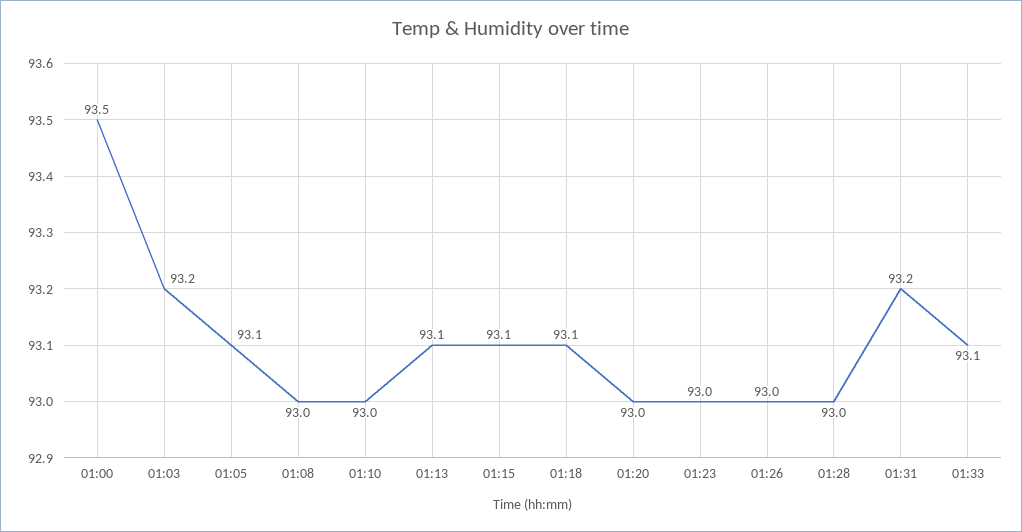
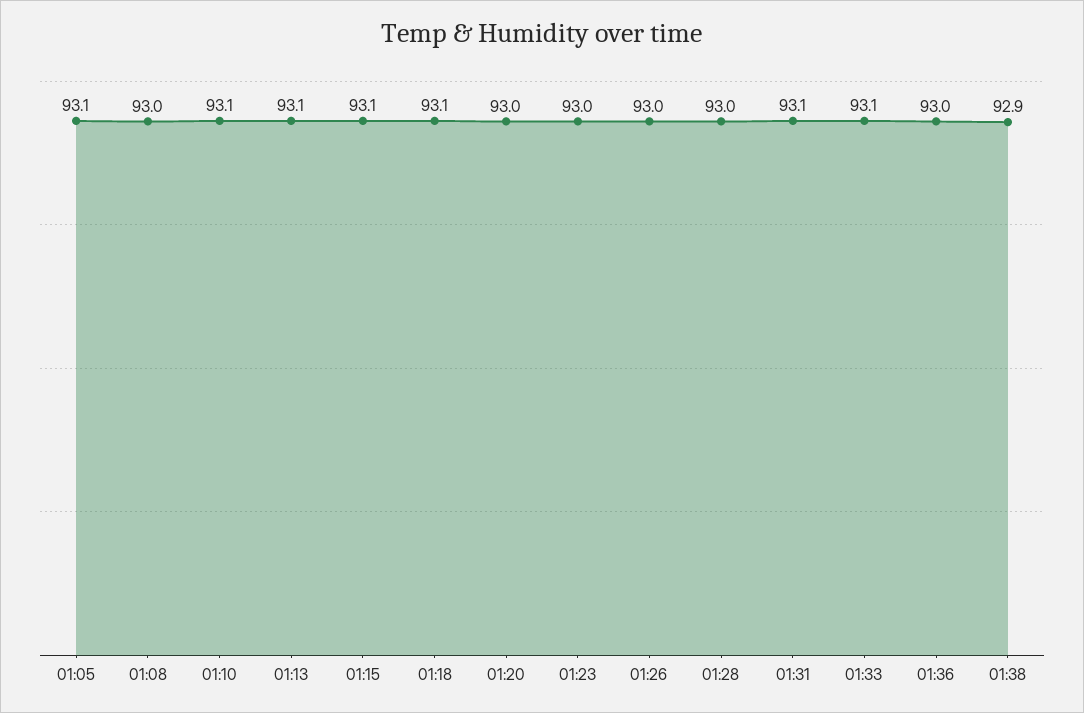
01:00: 93.5 -> none
01:03: 93.2 -> none
01:10: 93 -> 93.1
01:31: 93.2 -> 93.1
01:36: none -> 93
01:38: none -> 92.9

